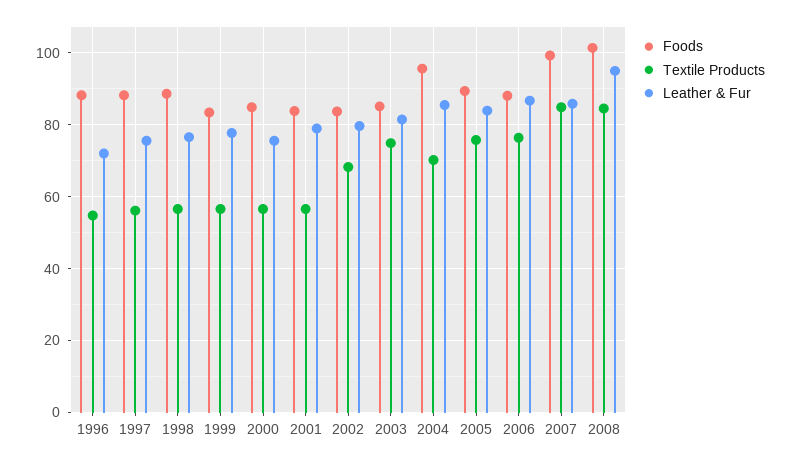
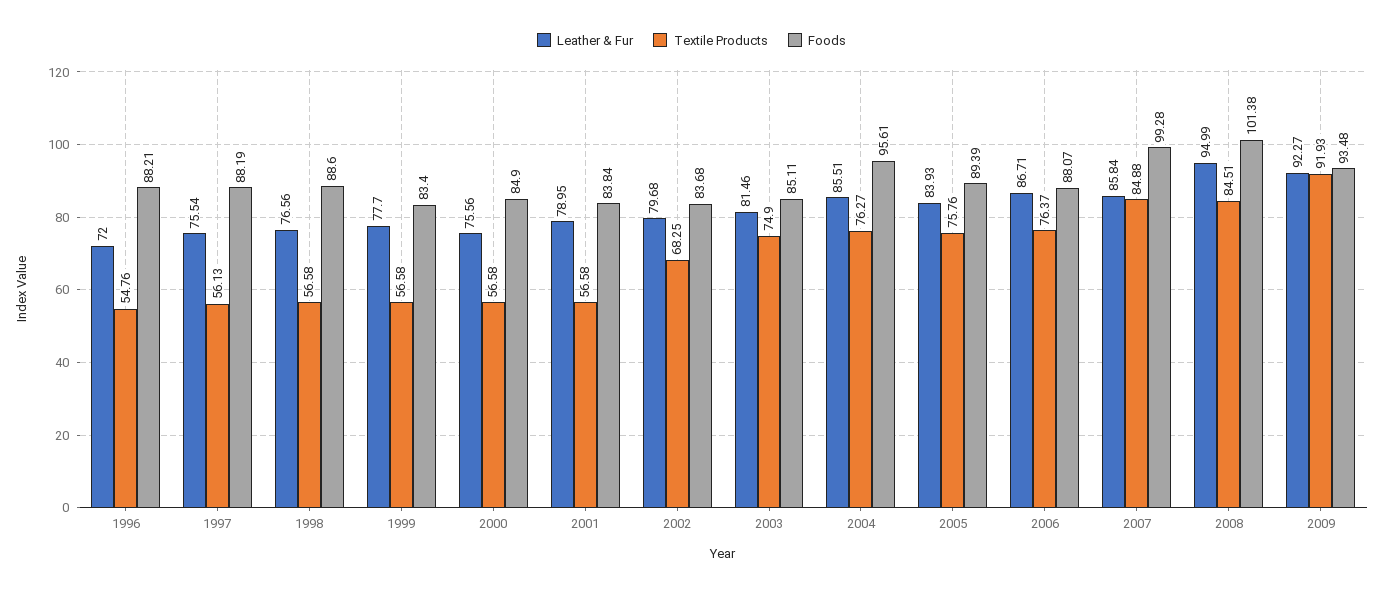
Textile Products, 2004: 70 -> 76.27
Leather & Fur, 2009: none -> 92.27
Textile Products, 2009: none -> 91.93
Foods, 2009: none -> 93.48

